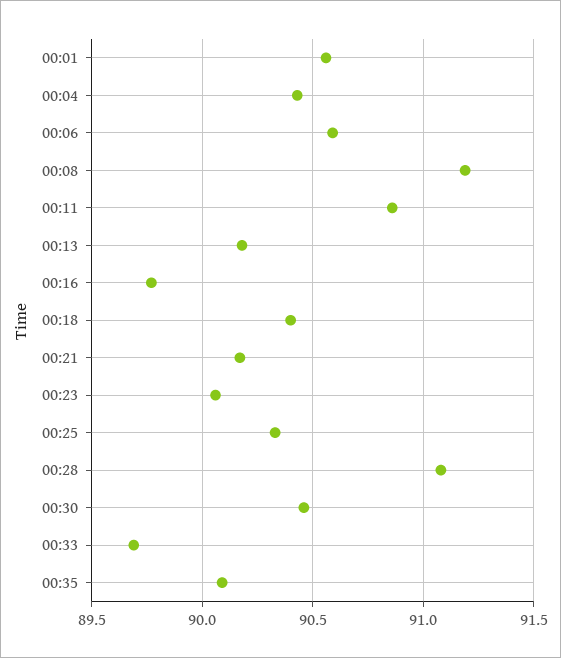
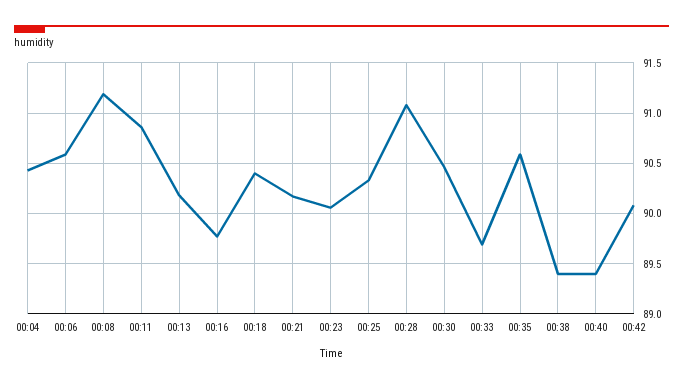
00:01: 90.55 -> none
00:35: 90.1 -> 90.6
00:38: none -> 89.4
00:40: none -> 89.4
00:42: none -> 90.1

